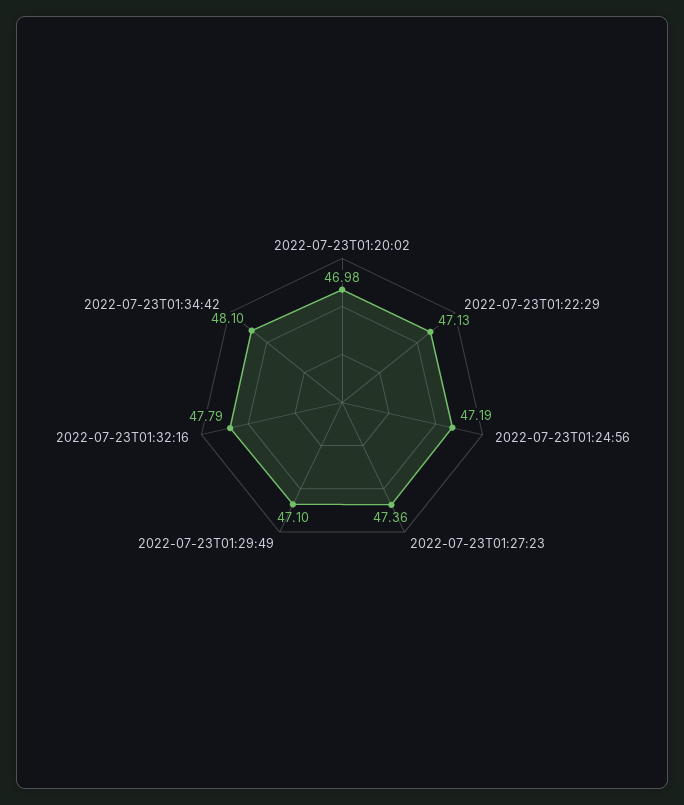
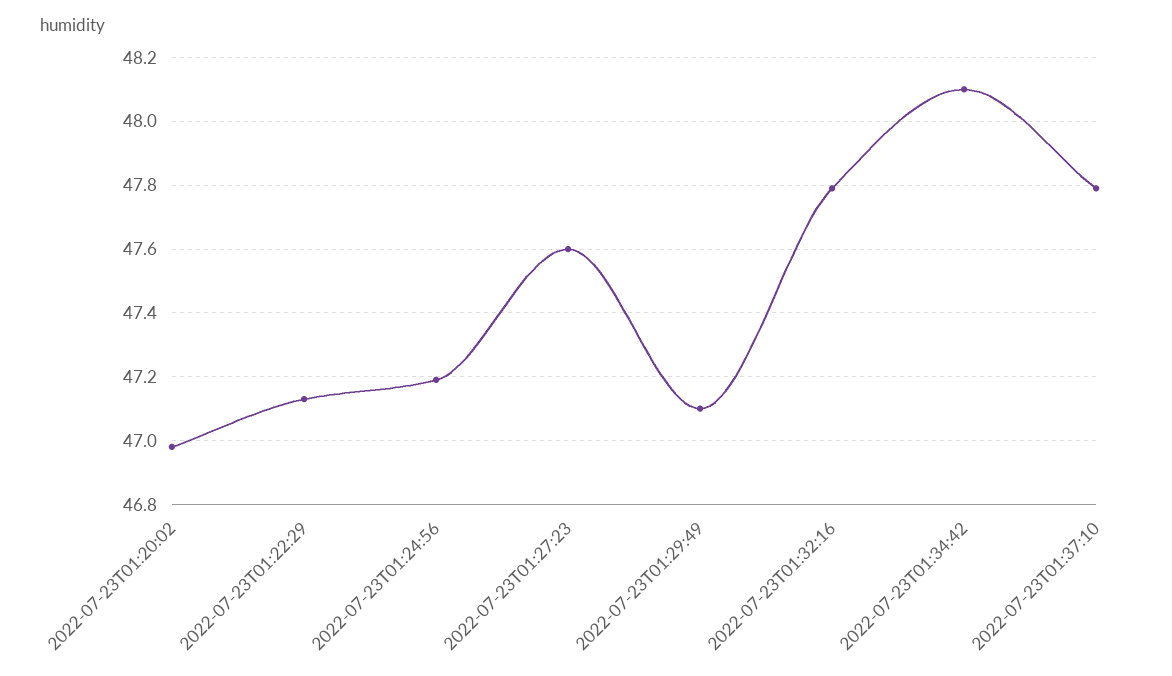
2022-07-23T01:27:23: 47.36 -> 47.6
2022-07-23T01:37:10: none -> 47.8

